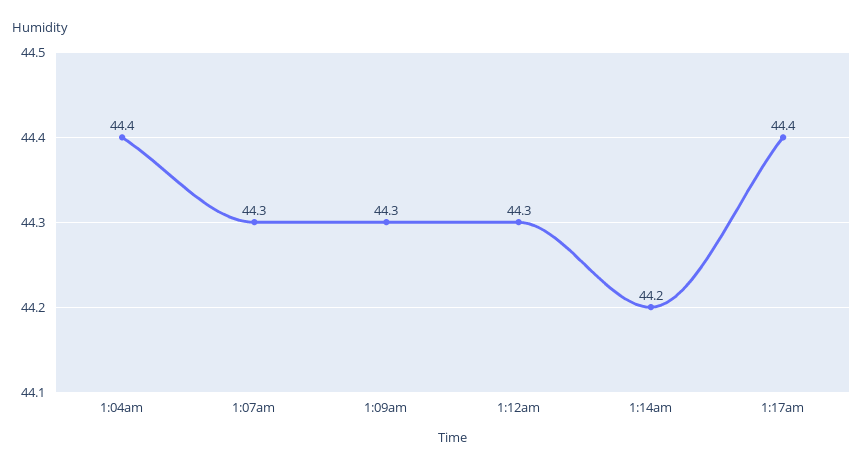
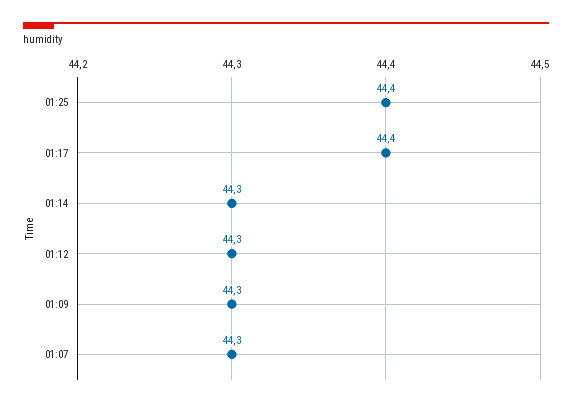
1:04am: 44.4 -> none
1:14am: 44.2 -> 44.3
01:25: none -> 44.4

